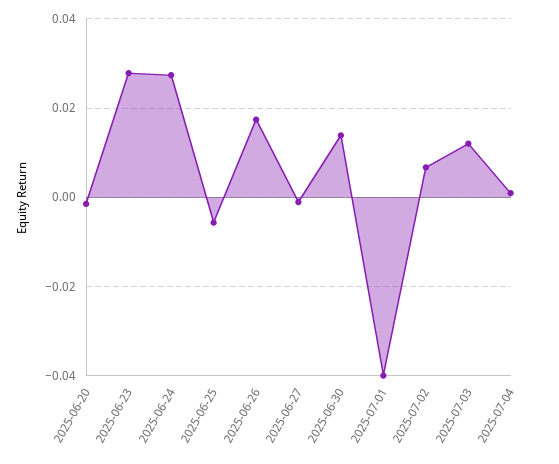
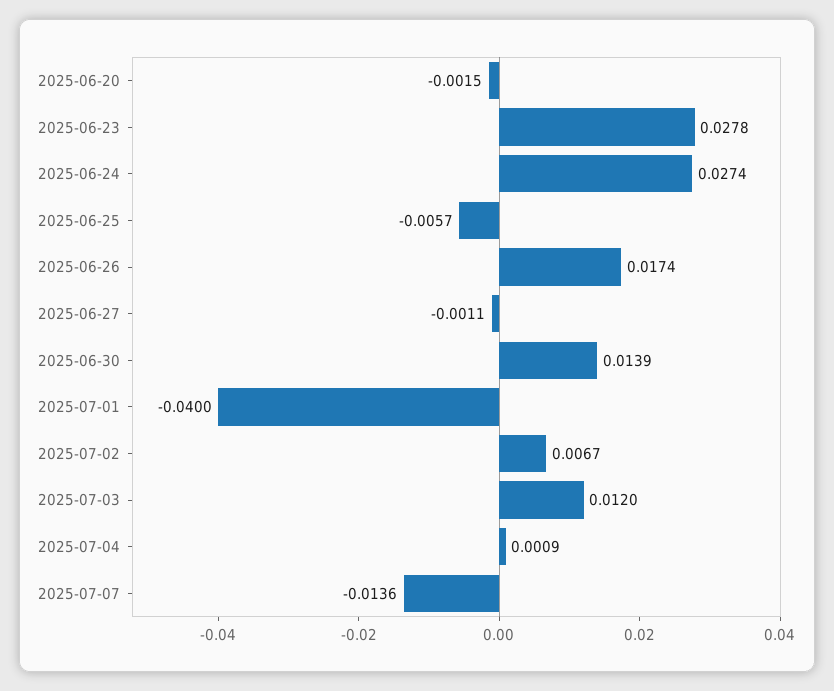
2025-07-07: none -> -0.0136

